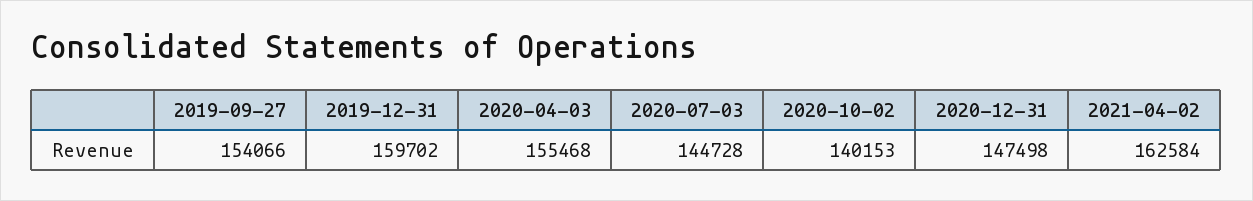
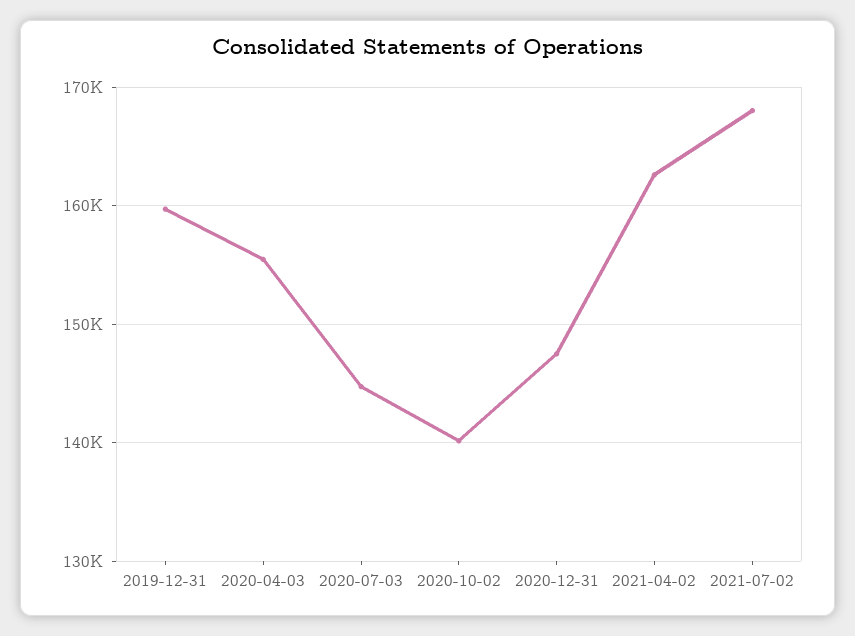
2019-09-27: 154066 -> none
2021-07-02: none -> 168000

